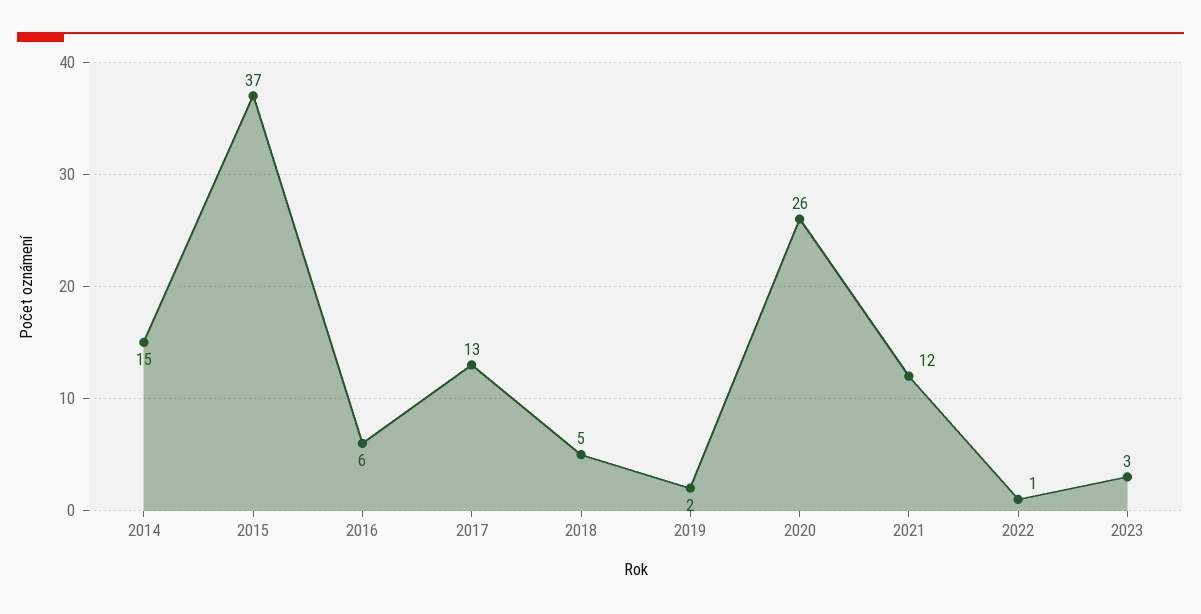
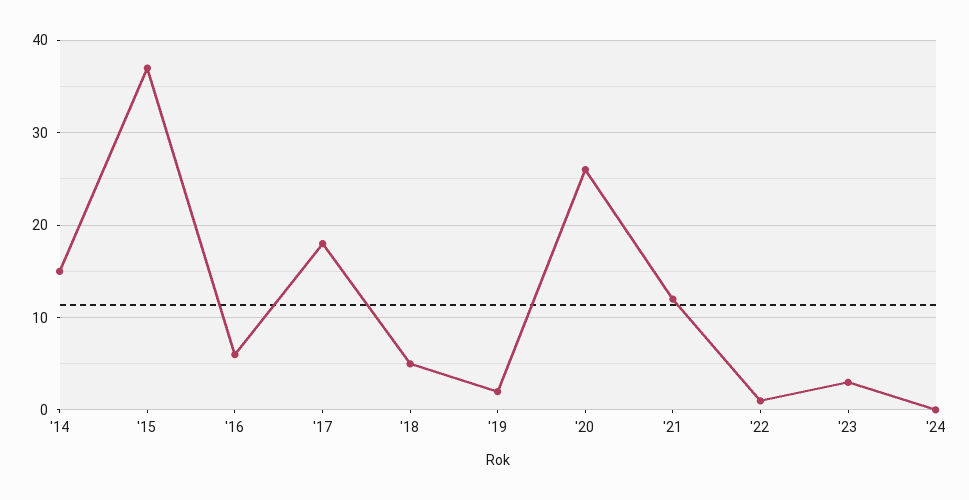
2017: 13 -> 18
'24: none -> 0

